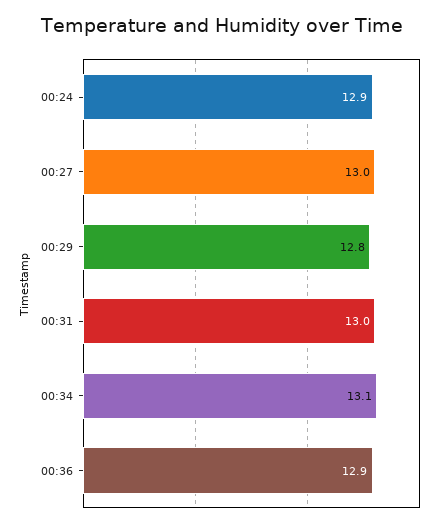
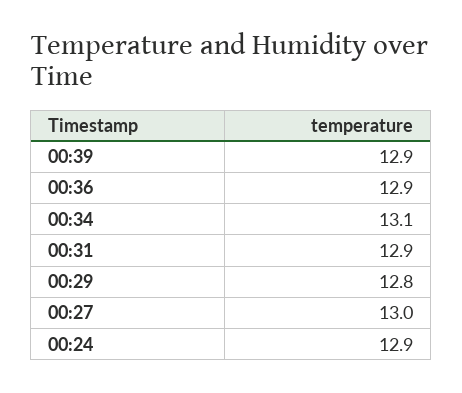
00:31: 13 -> 12.9
00:39: none -> 12.9

